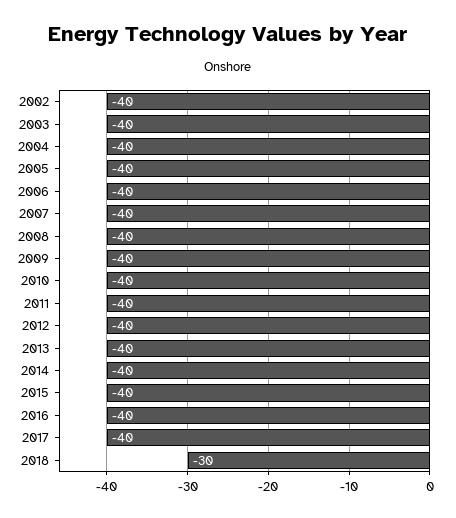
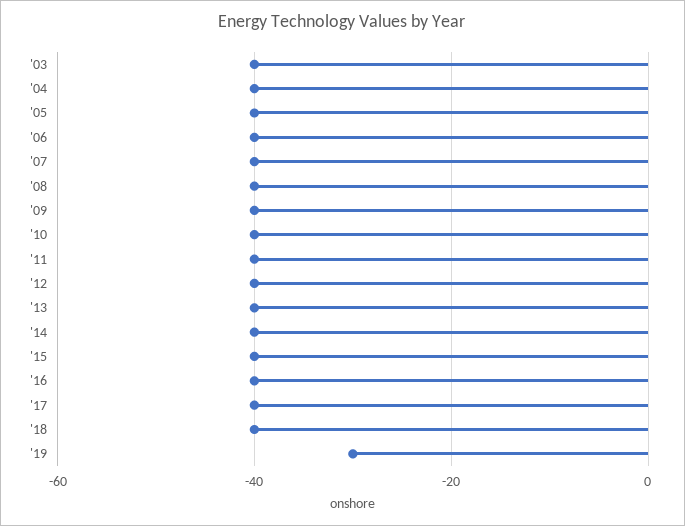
2002: -40 -> none
2018: -30 -> -40
'19: none -> -30

